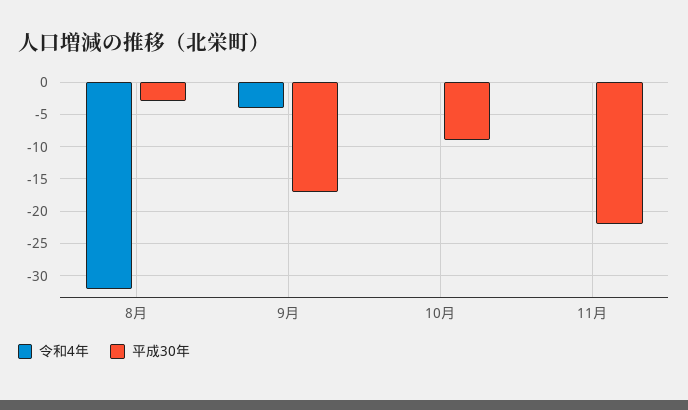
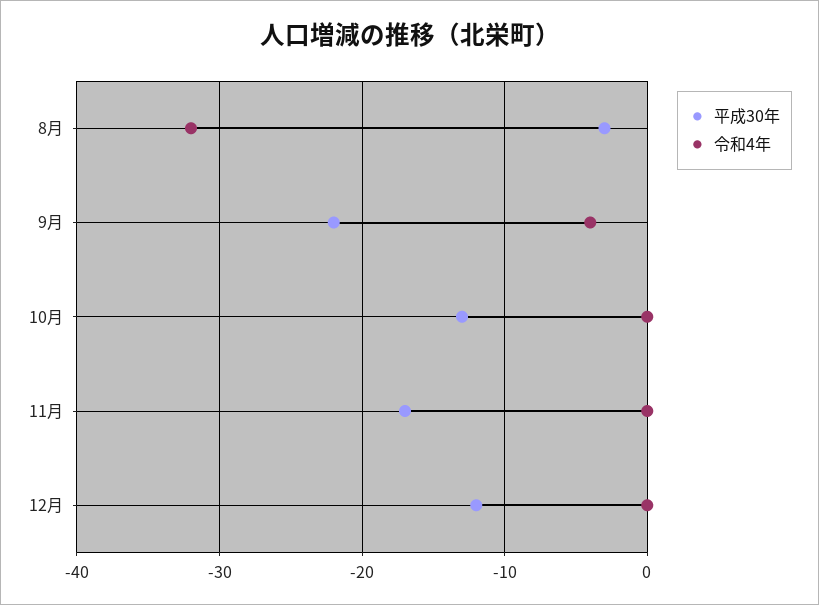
平成30年, 9月: -17 -> -22
平成30年, 10月: -9 -> -13
平成30年, 11月: -22 -> -17
平成30年, 12月: none -> -12
令和4年, 12月: none -> 0

